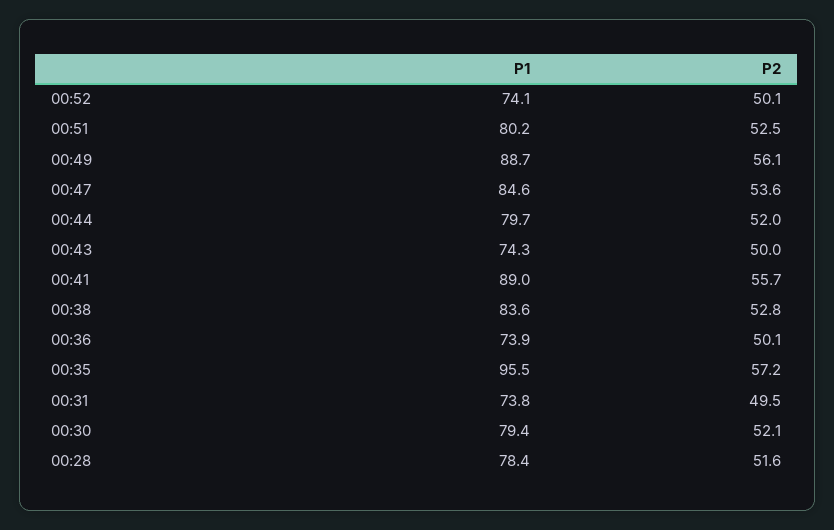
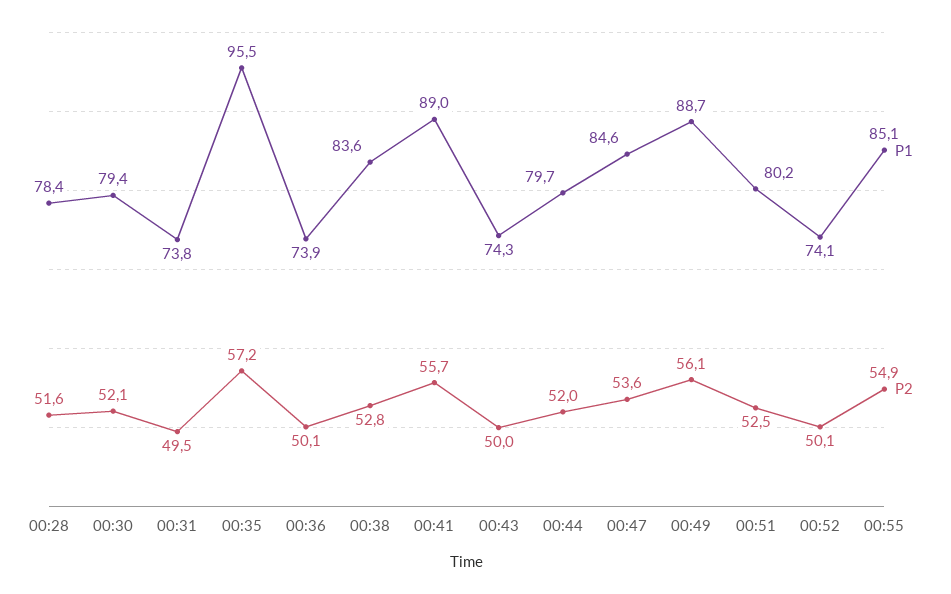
P1, 00:55: none -> 85.1
P2, 00:55: none -> 54.9

